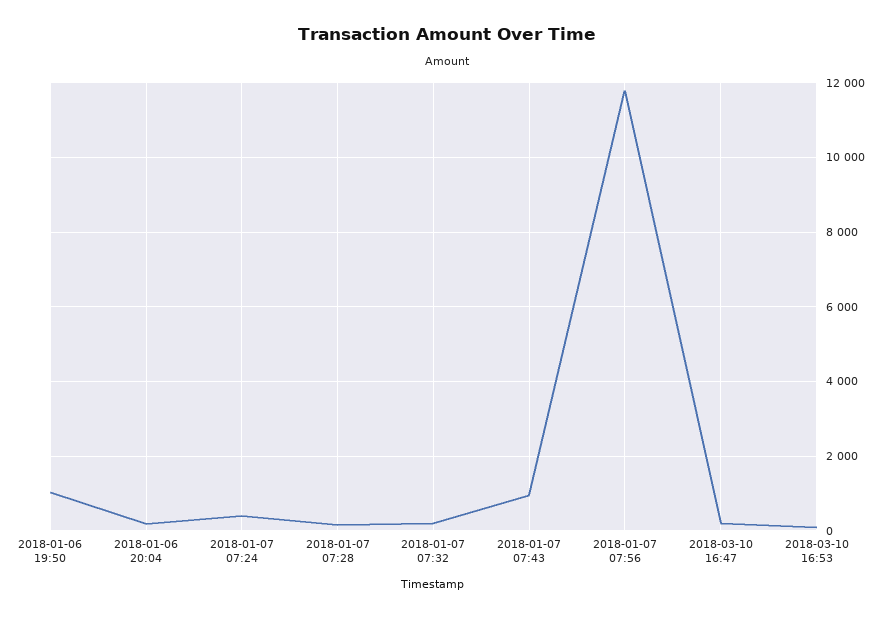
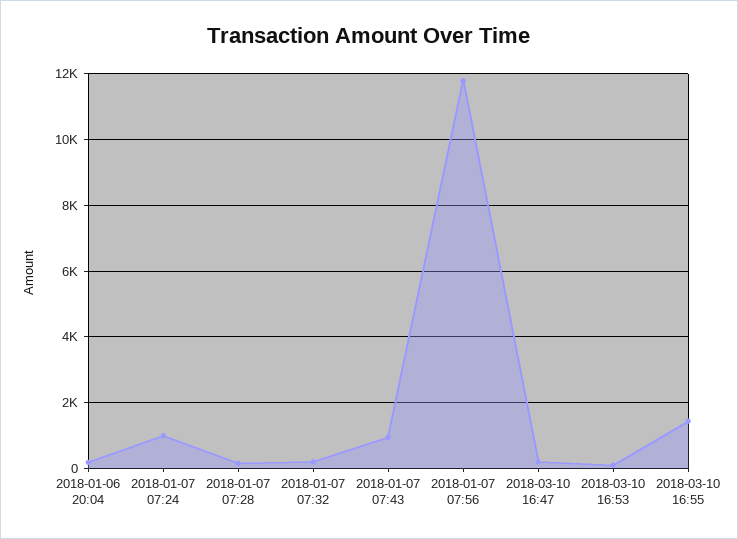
2018-01-06 19:50: 1000 -> none
2018-01-07 07:24: 400 -> 1000
2018-03-10 16:55: none -> 1400

